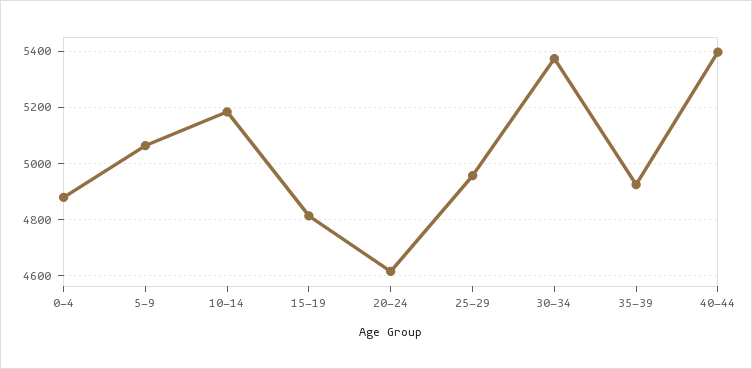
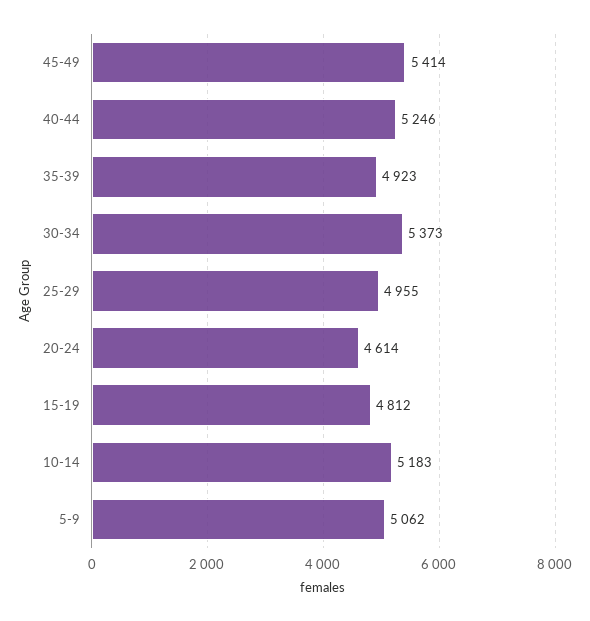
0-4: 4875 -> none
40-44: 5400 -> 5246
45-49: none -> 5414

